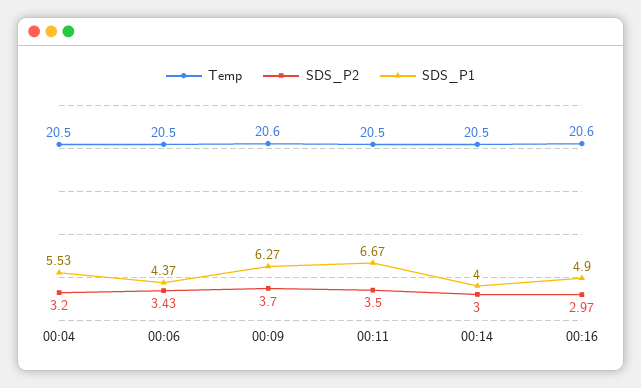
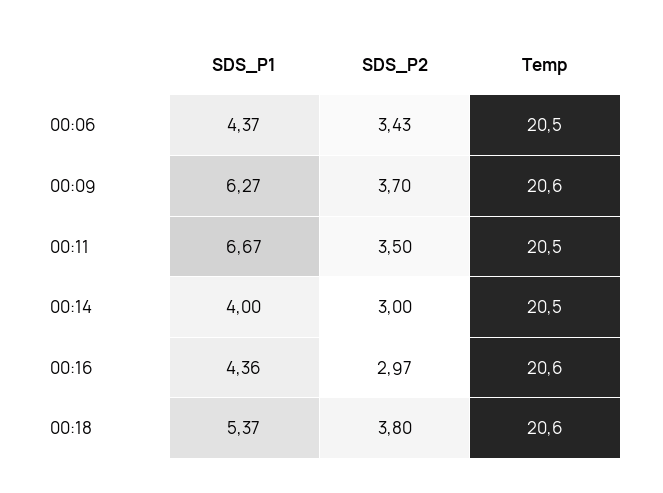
Temp, 00:04: 20.5 -> none
SDS_P2, 00:04: 3.2 -> none
SDS_P1, 00:04: 5.53 -> none
SDS_P1, 00:16: 4.9 -> 4.36
SDS_P1, 00:18: none -> 5.37
SDS_P2, 00:18: none -> 3.8
Temp, 00:18: none -> 20.6

